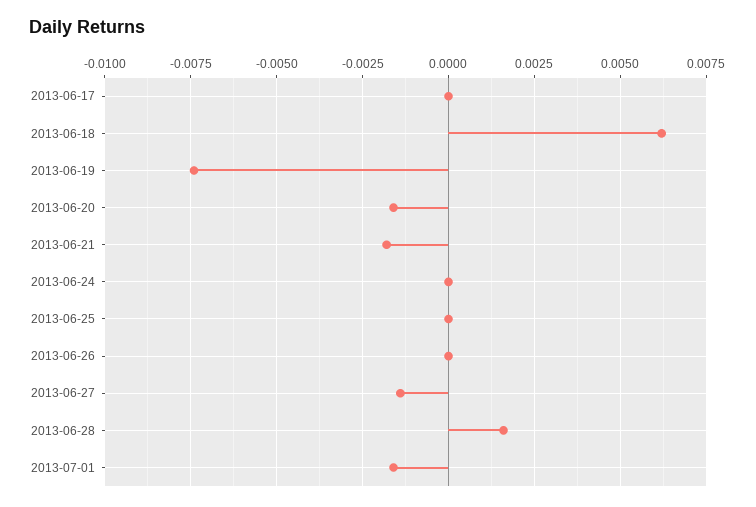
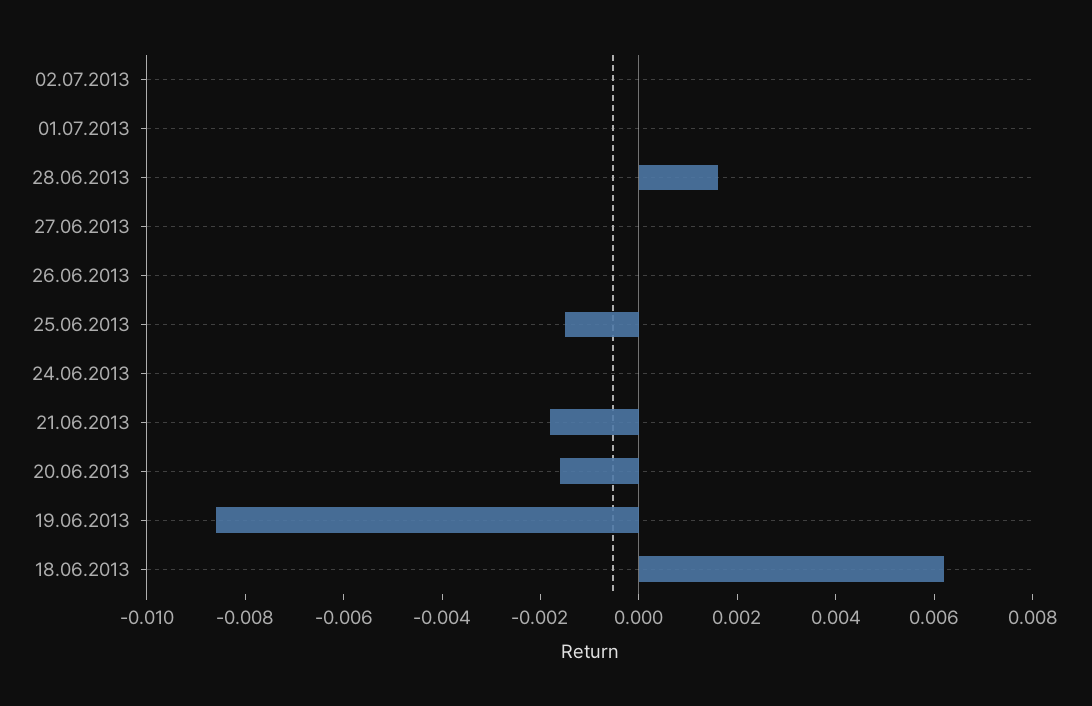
2013-06-17: 0 -> none
2013-06-19: -0.0075 -> -0.0085
2013-06-25: 0 -> -0.0015
2013-06-27: -0.0015 -> 0
2013-07-01: -0.0015 -> 0
02.07.2013: none -> 0

